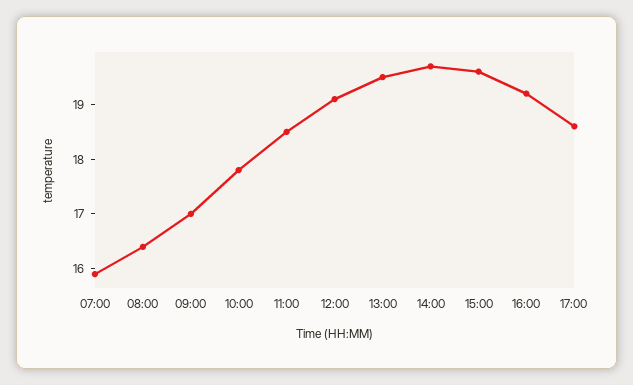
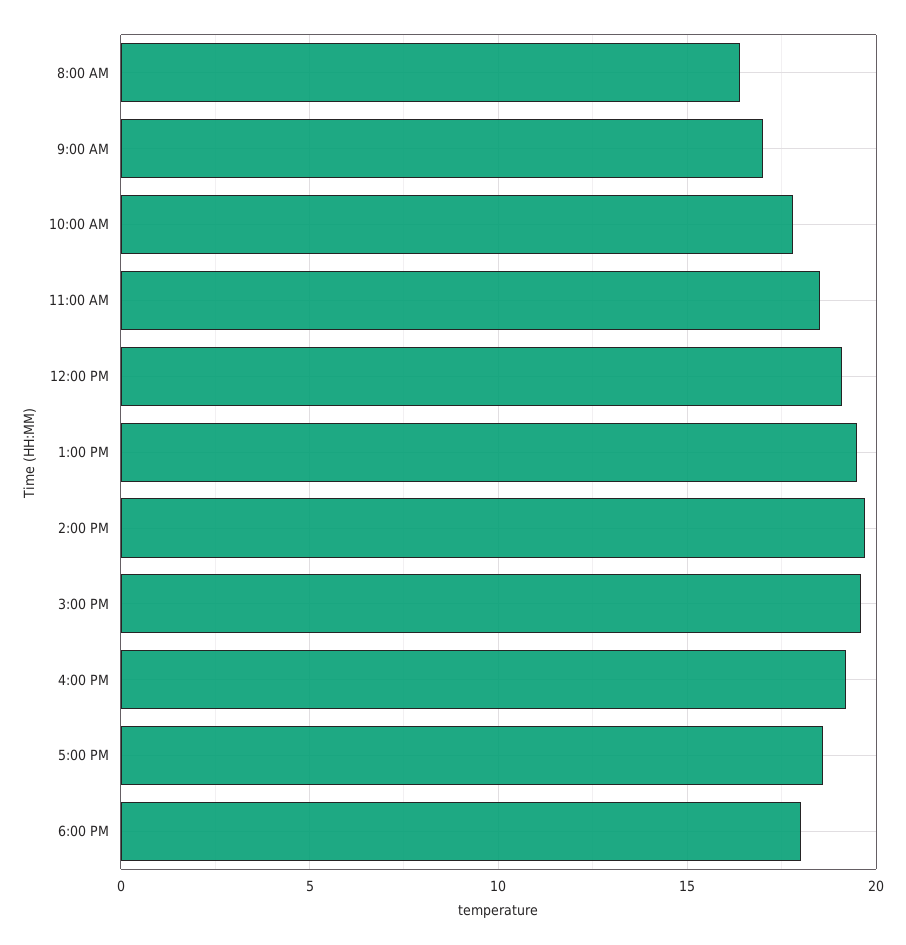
07:00: 16 -> none
6:00 PM: none -> 18

